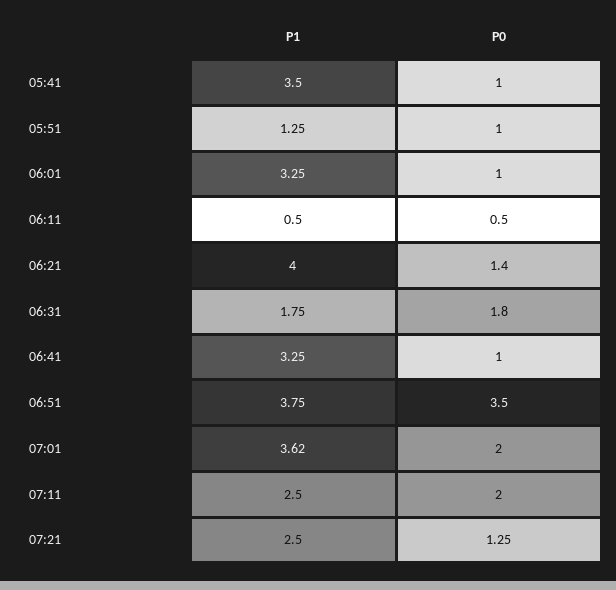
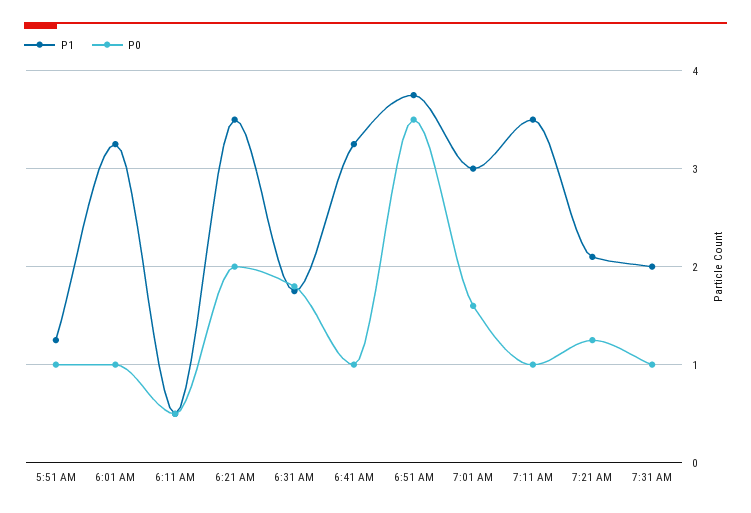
P1, 05:41: 3.5 -> none
P0, 05:41: 1 -> none
P1, 06:21: 4 -> 3.5
P0, 06:21: 1.4 -> 2
P1, 07:01: 3.62 -> 3
P0, 07:01: 2 -> 1.6
P1, 07:11: 2.5 -> 3.5
P0, 07:11: 2 -> 1
P1, 07:21: 2.5 -> 2.1
P1, 7:31 AM: none -> 2
P0, 7:31 AM: none -> 1

